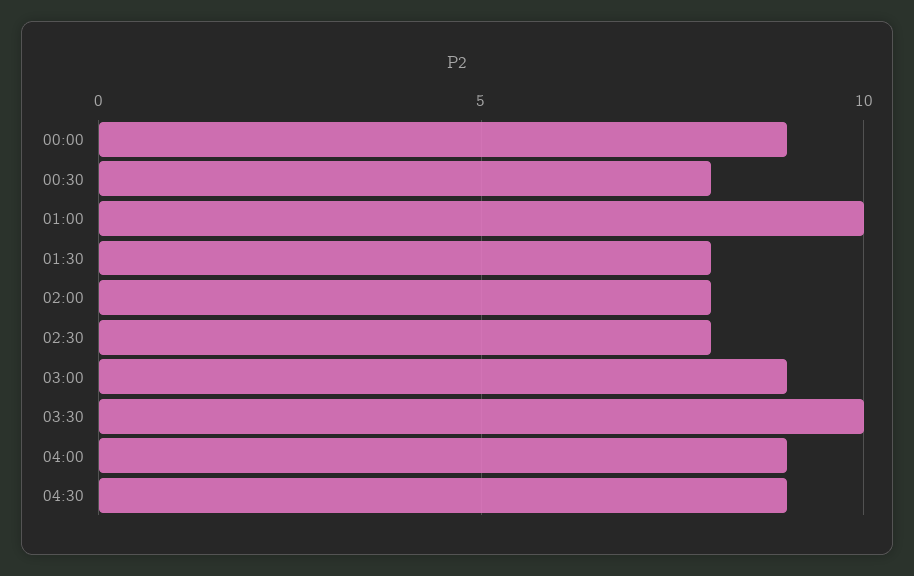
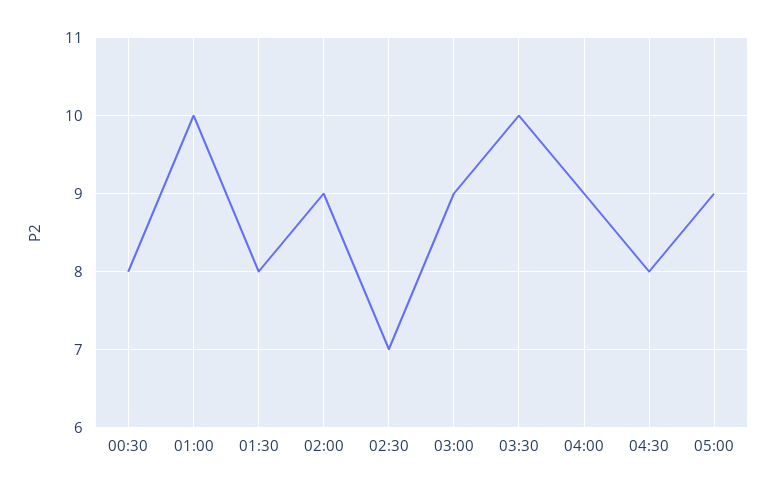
00:00: 9 -> none
02:00: 8 -> 9
02:30: 8 -> 7
04:30: 9 -> 8
05:00: none -> 9

